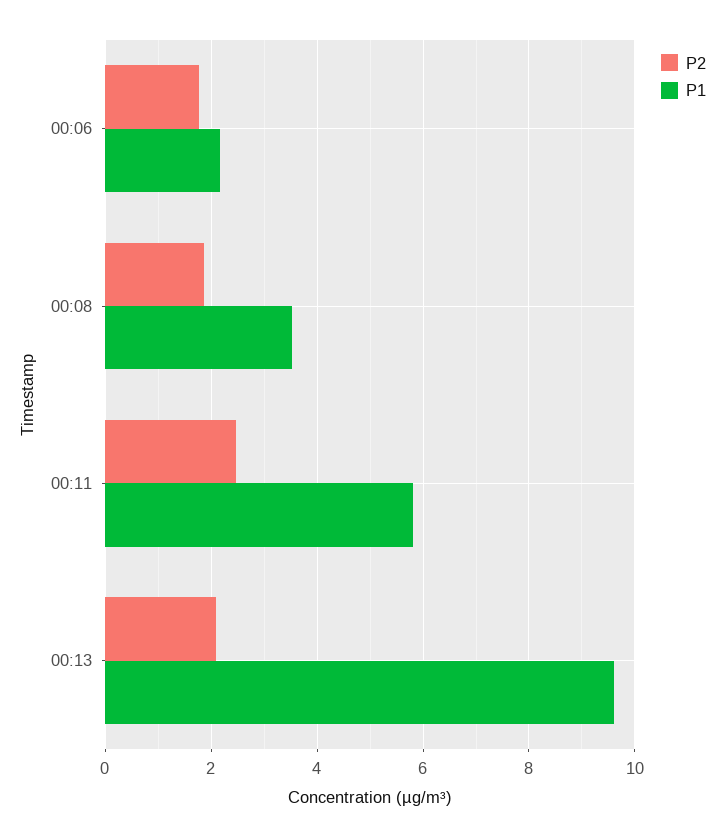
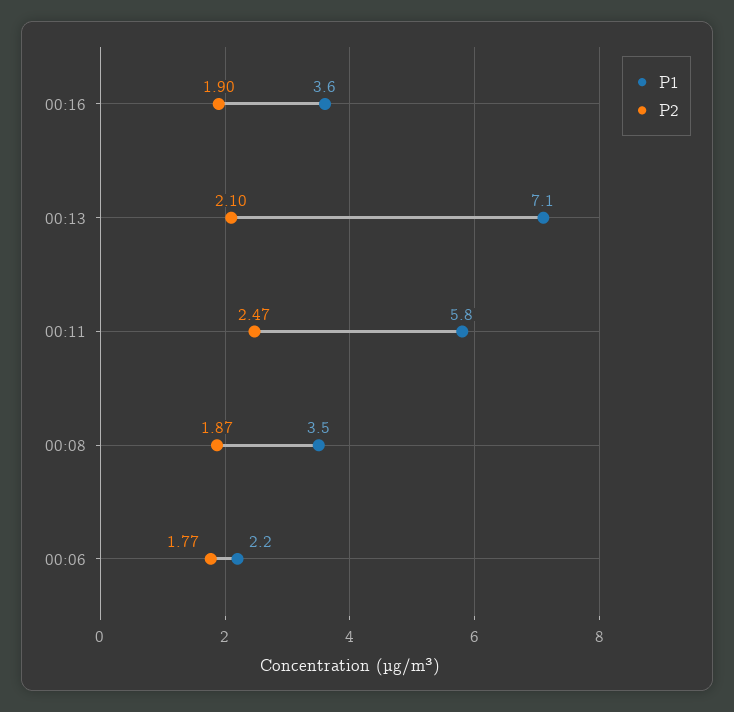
P1, 00:13: 9.6 -> 7.1
P1, 00:16: none -> 3.6
P2, 00:16: none -> 1.9

